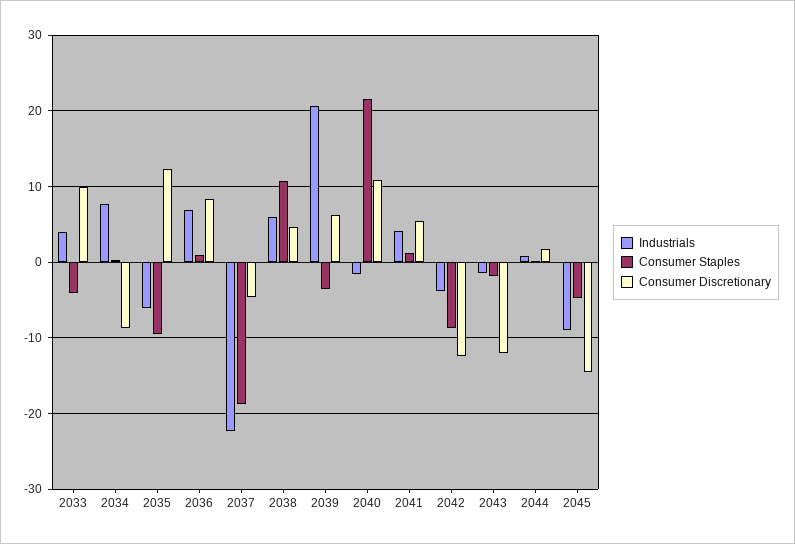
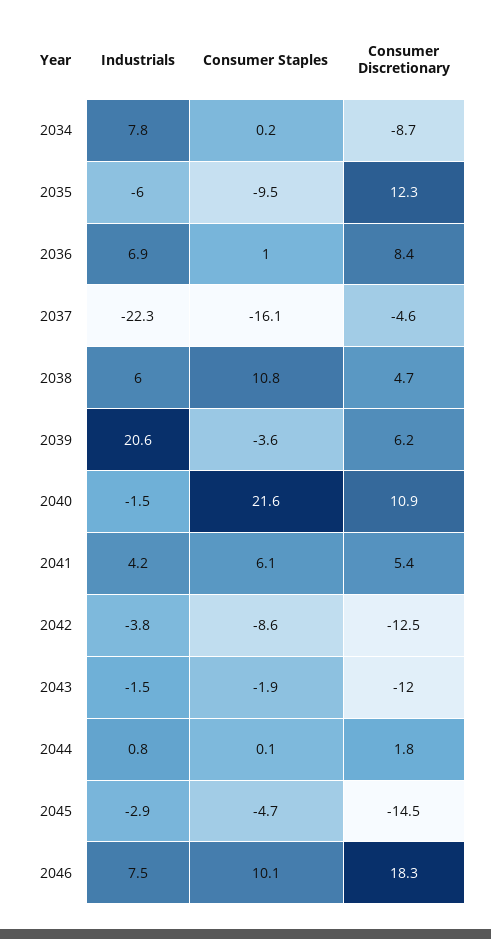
Industrials, 2033: 4 -> none
Consumer Staples, 2033: -4 -> none
Consumer Discretionary, 2033: 10 -> none
Consumer Staples, 2037: -19 -> -16.1
Consumer Staples, 2041: 1 -> 6.1
Industrials, 2045: -9 -> -2.9
Industrials, 2046: none -> 7.5
Consumer Staples, 2046: none -> 10.1
Consumer Discretionary, 2046: none -> 18.3

